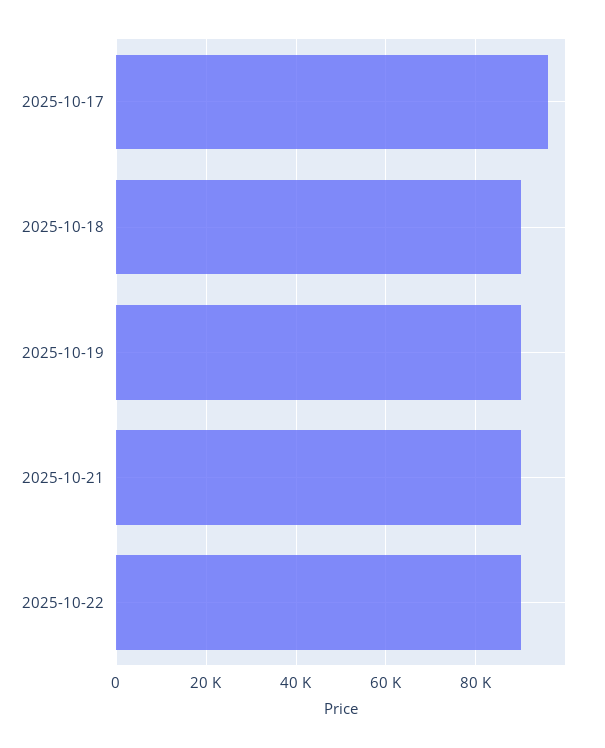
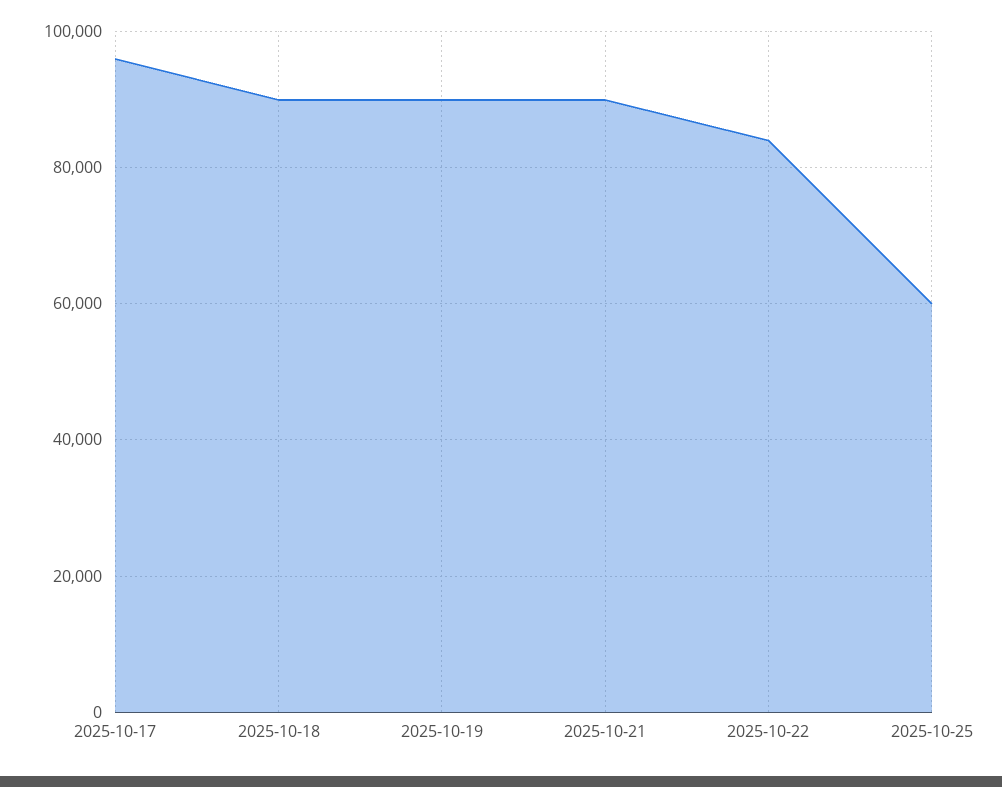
2025-10-22: 90000 -> 84000
2025-10-25: none -> 60000

